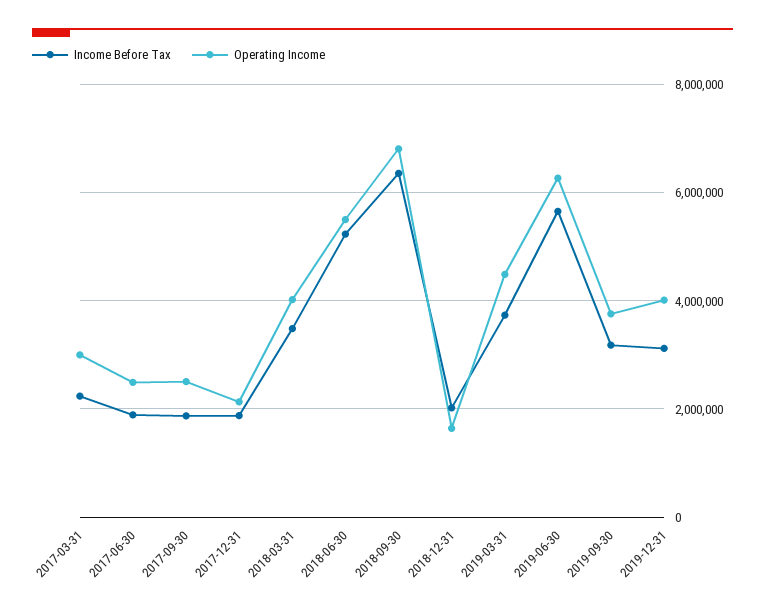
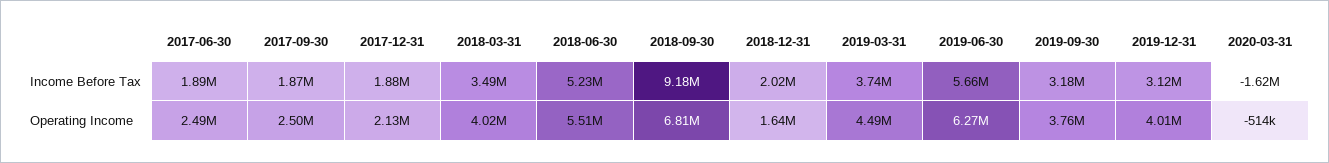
Income Before Tax, 2017-03-31: 2200000 -> none
Operating Income, 2017-03-31: 3000000 -> none
Income Before Tax, 2018-09-30: 6400000 -> 9180000
Income Before Tax, 2020-03-31: none -> -1620000
Operating Income, 2020-03-31: none -> -514000

